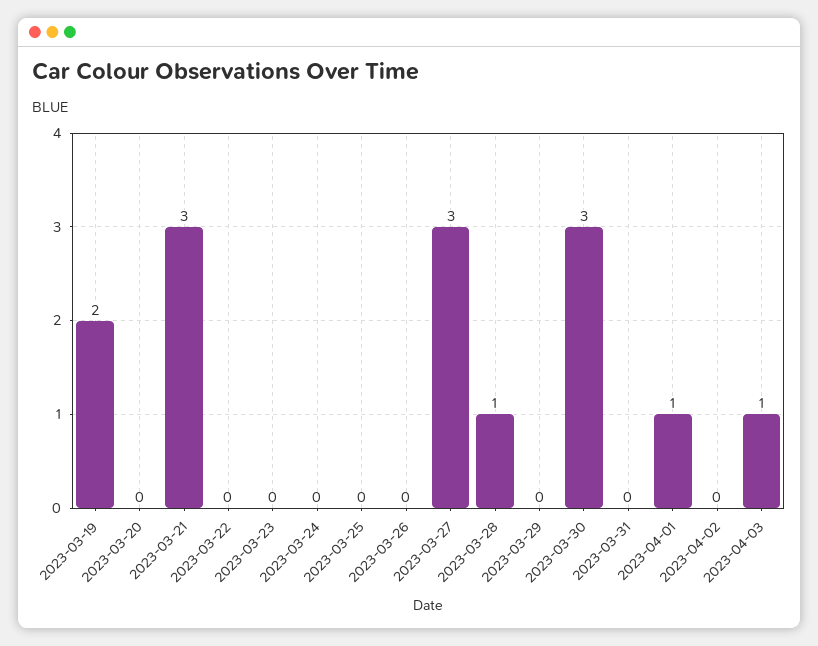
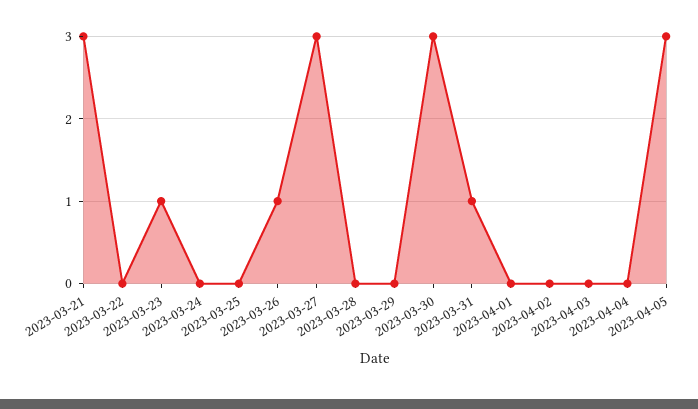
2023-03-19: 2 -> none
2023-03-20: 0 -> none
2023-03-23: 0 -> 1
2023-03-26: 0 -> 1
2023-03-28: 1 -> 0
2023-03-31: 0 -> 1
2023-04-01: 1 -> 0
2023-04-03: 1 -> 0
2023-04-04: none -> 0
2023-04-05: none -> 3

